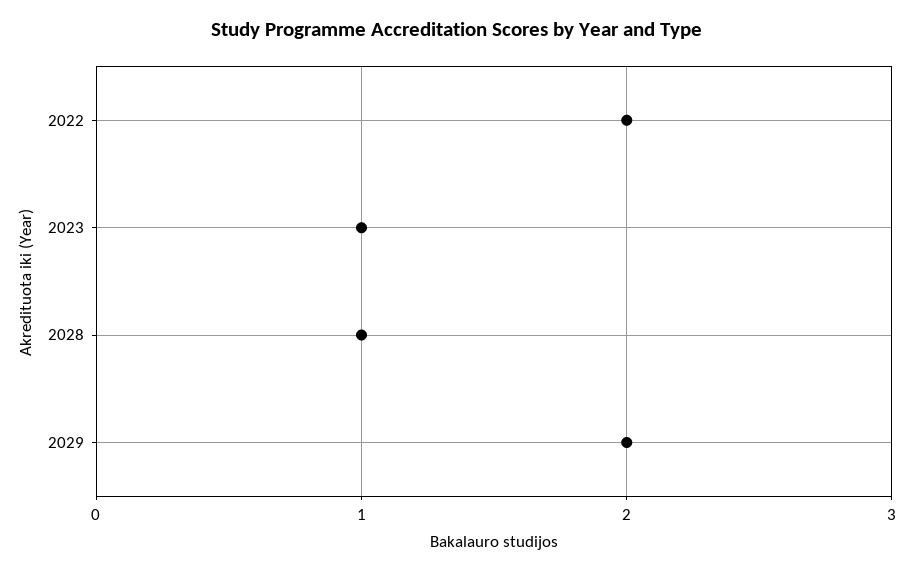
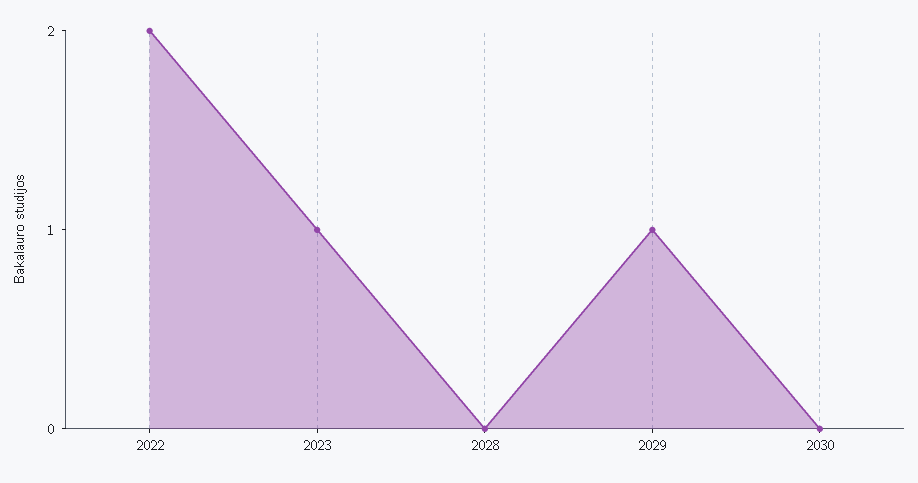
2028: 1 -> 0
2029: 2 -> 1
2030: none -> 0

